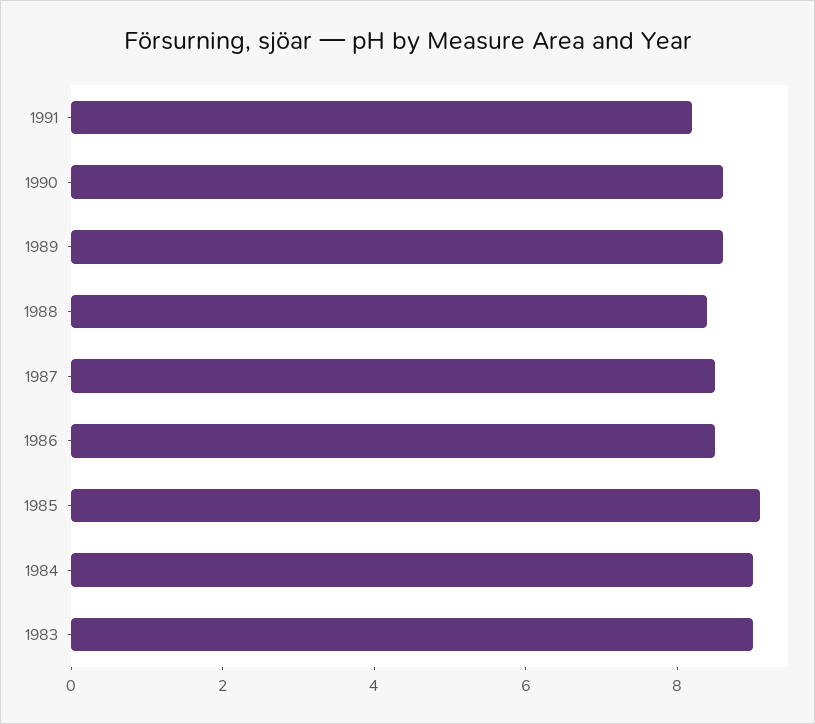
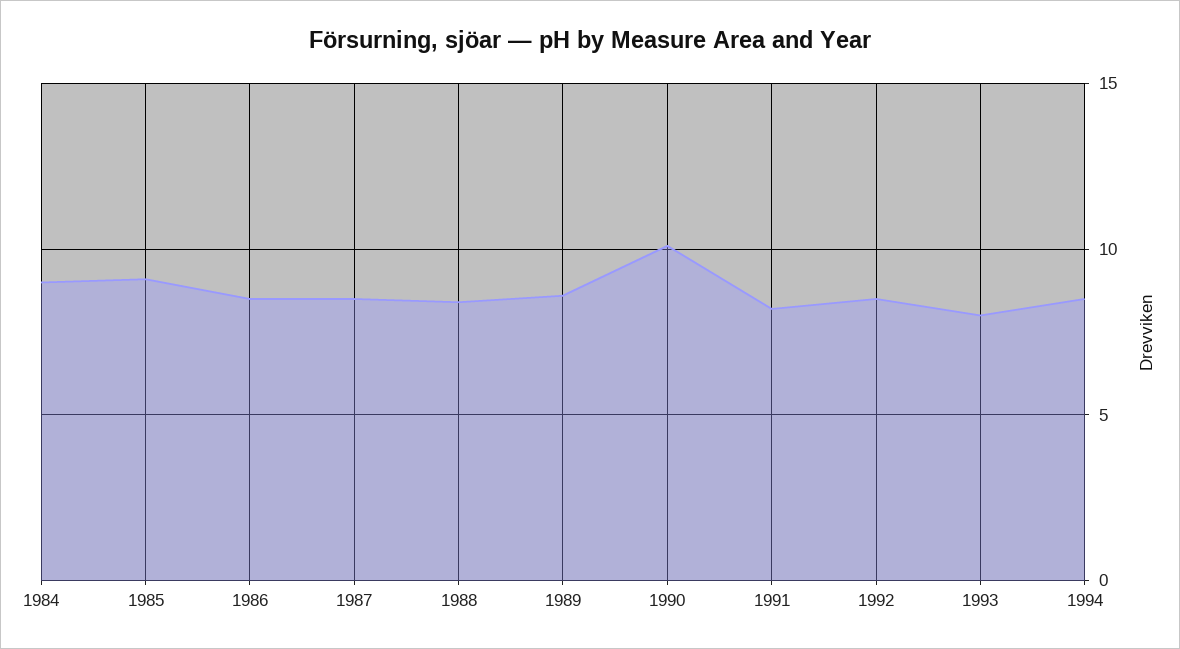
1990: 8.5 -> 10
1983: 9 -> none
1992: none -> 8.5
1993: none -> 8
1994: none -> 8.5

